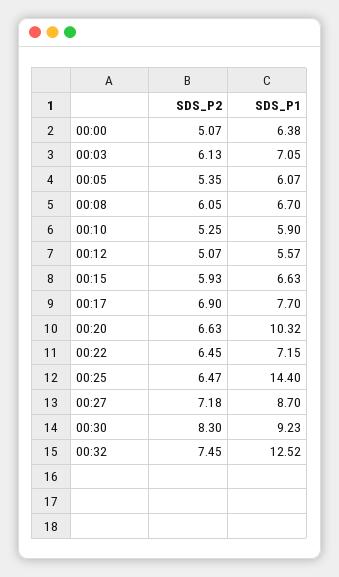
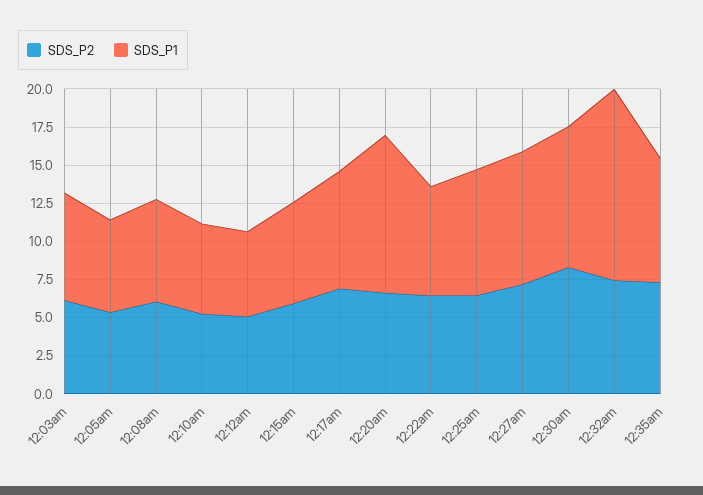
SDS_P2, 00:00: 5.07 -> none
SDS_P1, 00:00: 6.38 -> none
SDS_P1, 00:25: 14.4 -> 7.5
SDS_P2, 12:35am: none -> 7.5
SDS_P1, 12:35am: none -> 7.5

